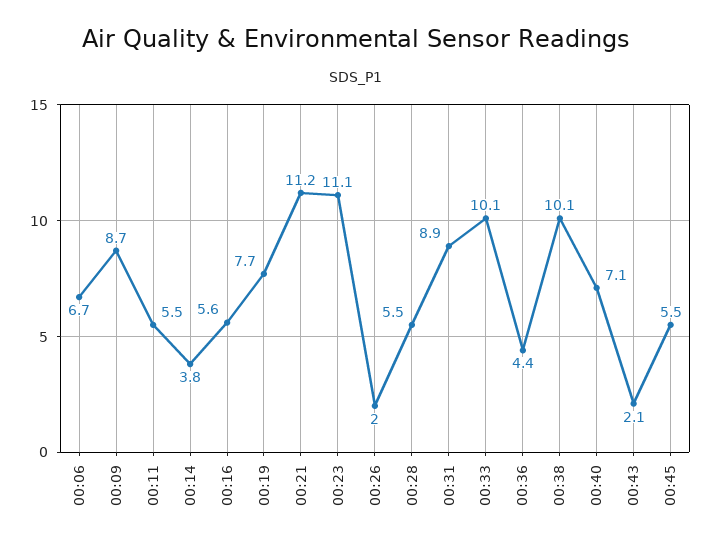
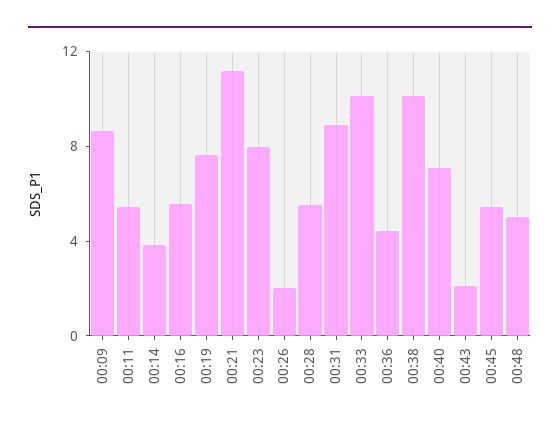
00:06: 6.7 -> none
00:23: 11.1 -> 8
00:48: none -> 5

